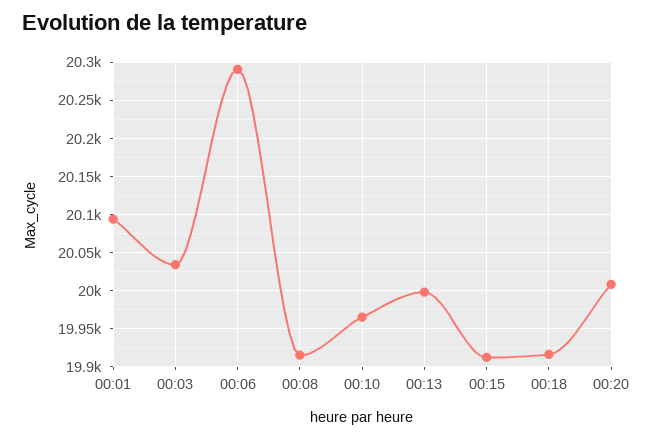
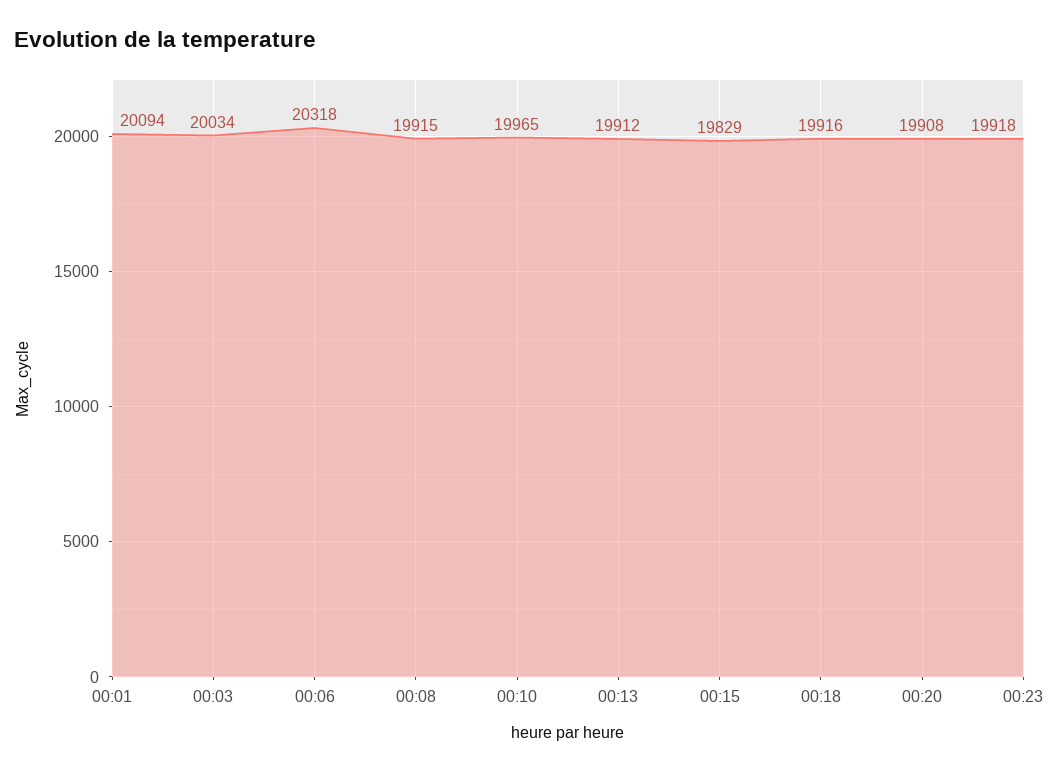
00:06: 20290 -> 20318
00:13: 20000 -> 19912
00:15: 19910 -> 19829
00:20: 20010 -> 19908
00:23: none -> 19918

